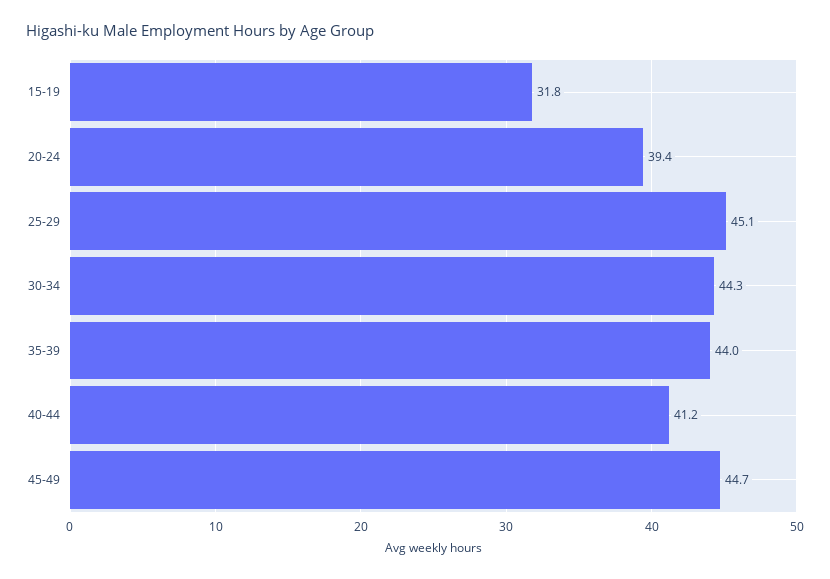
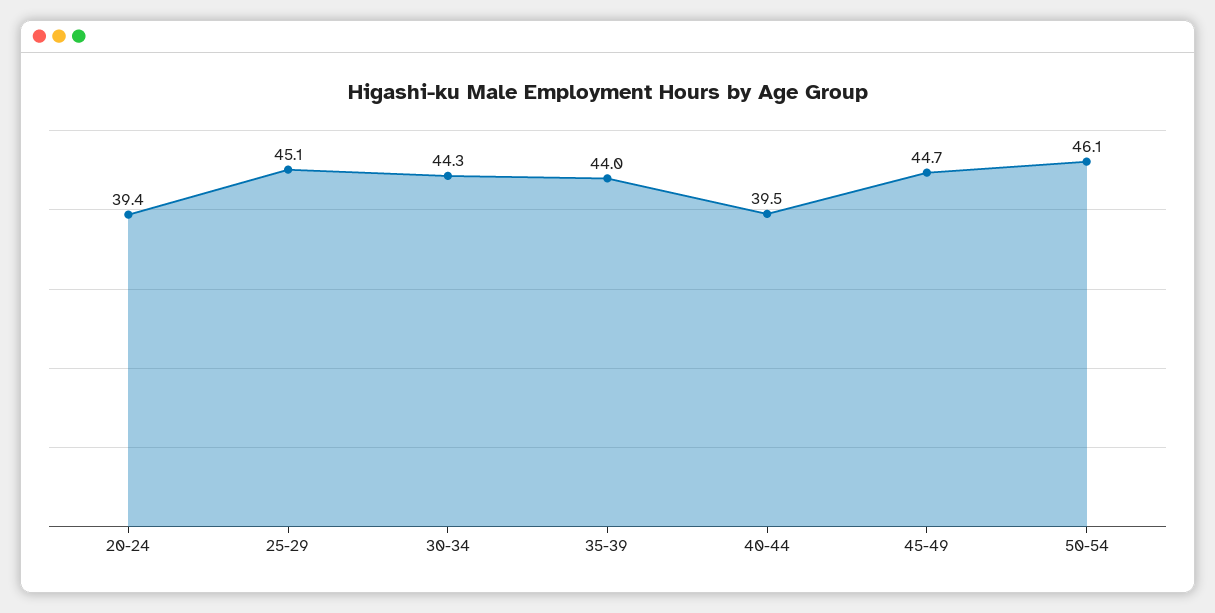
15-19: 31.8 -> none
40-44: 41.2 -> 39.5
50-54: none -> 46.1

